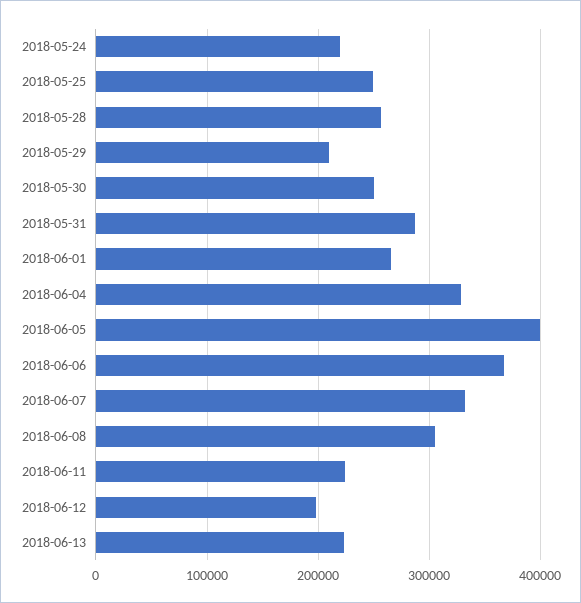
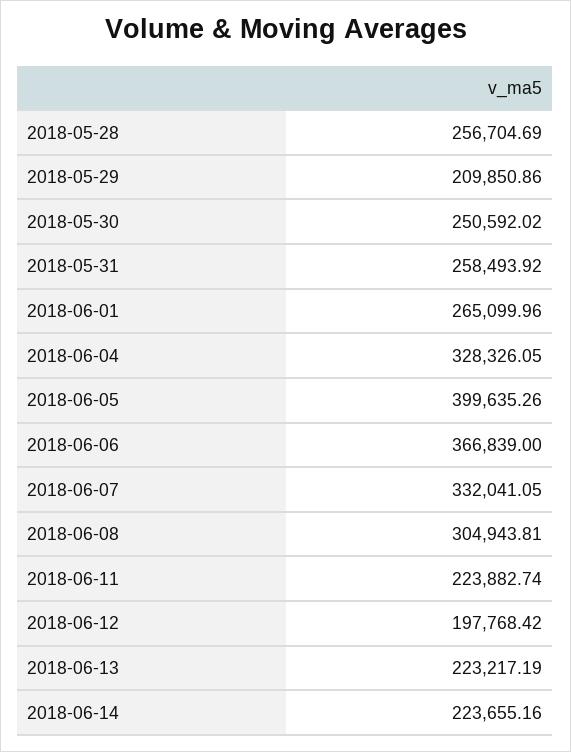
2018-05-24: 220000 -> none
2018-05-25: 250000 -> none
2018-05-31: 290000 -> 258493.92
2018-06-14: none -> 223655.16

